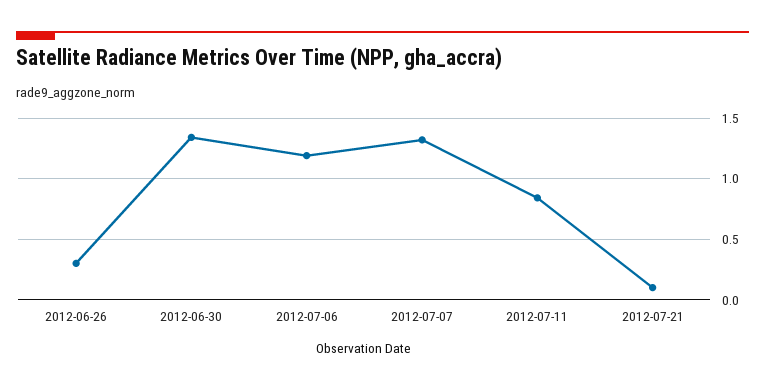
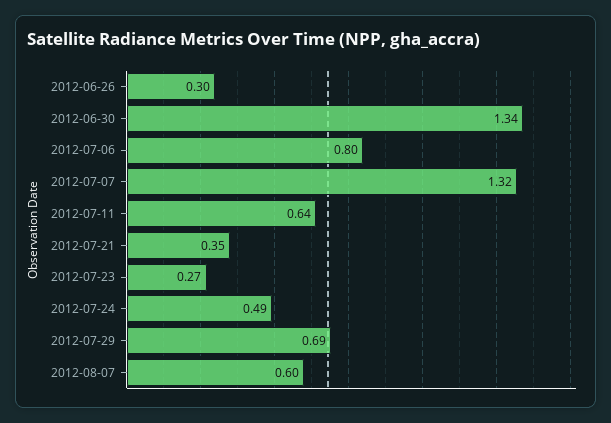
2012-07-06: 1.2 -> 0.8
2012-07-11: 0.85 -> 0.64
2012-07-21: 0.1 -> 0.35
2012-07-23: none -> 0.27
2012-07-24: none -> 0.49
2012-07-29: none -> 0.69
2012-08-07: none -> 0.6

